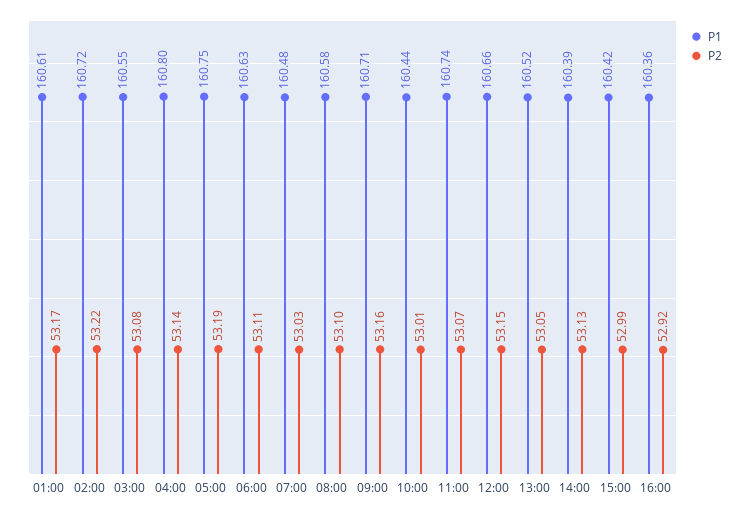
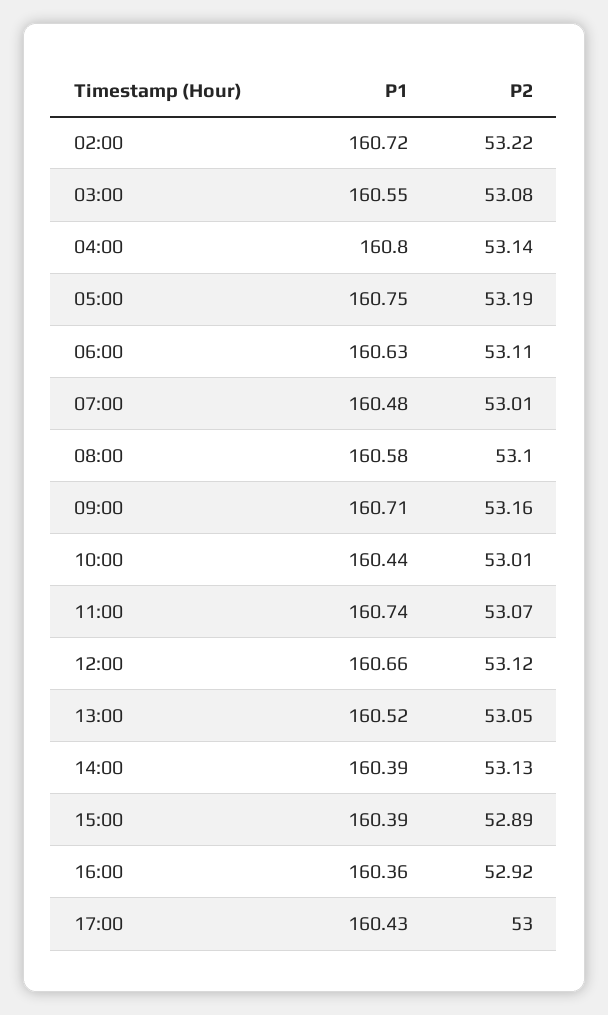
P1, 01:00: 160.61 -> none
P2, 01:00: 53.17 -> none
P2, 07:00: 53.03 -> 53.01
P2, 12:00: 53.15 -> 53.12
P1, 15:00: 160.42 -> 160.39
P2, 15:00: 52.99 -> 52.89
P1, 17:00: none -> 160.43
P2, 17:00: none -> 53

